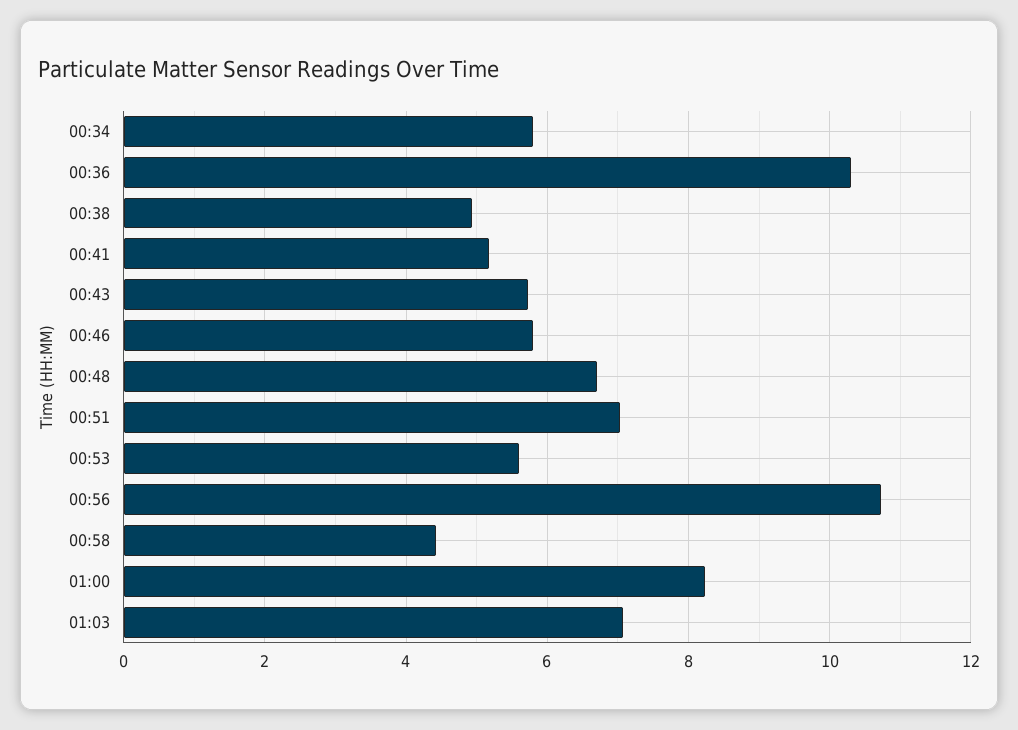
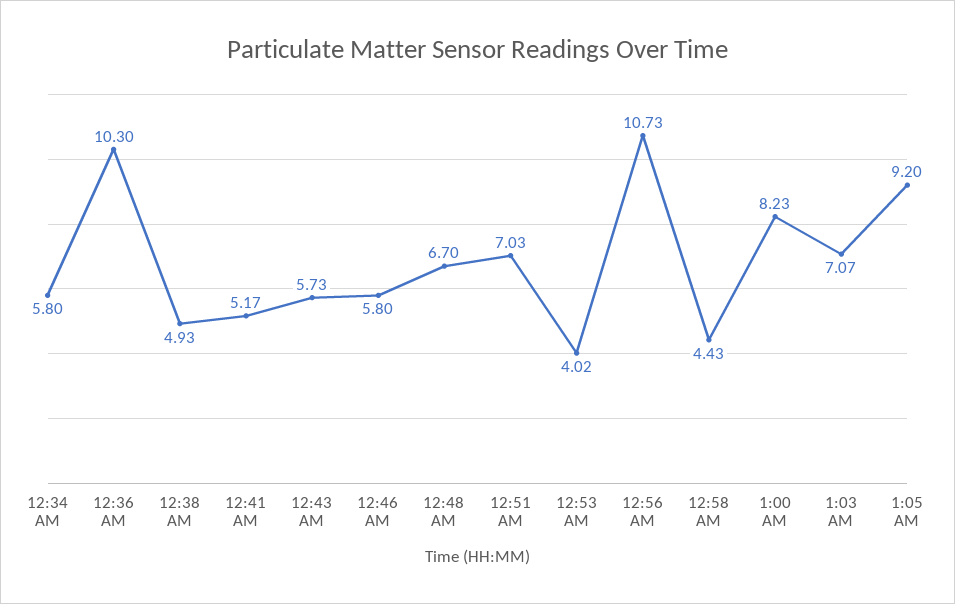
00:53: 5.6 -> 4.02
1:05 AM: none -> 9.2

